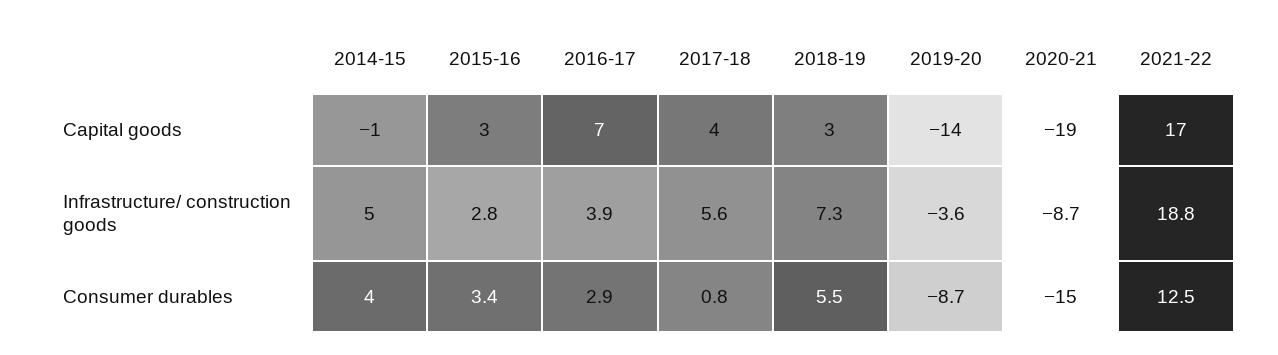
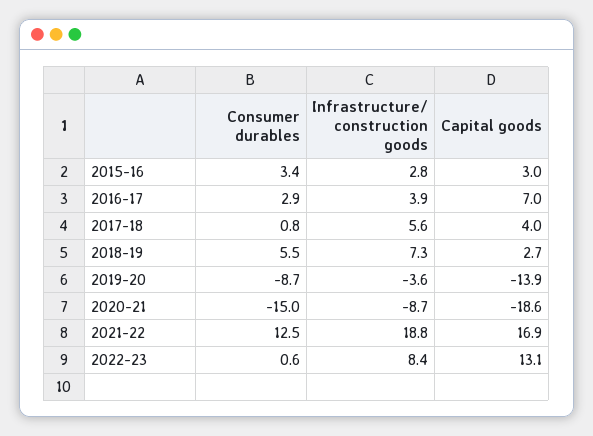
2014-15, Capital goods: -1 -> none
2014-15, Infrastructure/ construction goods: 5 -> none
2014-15, Consumer durables: 4 -> none
2022-23, Consumer durables: none -> 0.6
2022-23, Infrastructure/ construction goods: none -> 8.4
2022-23, Capital goods: none -> 13.1

